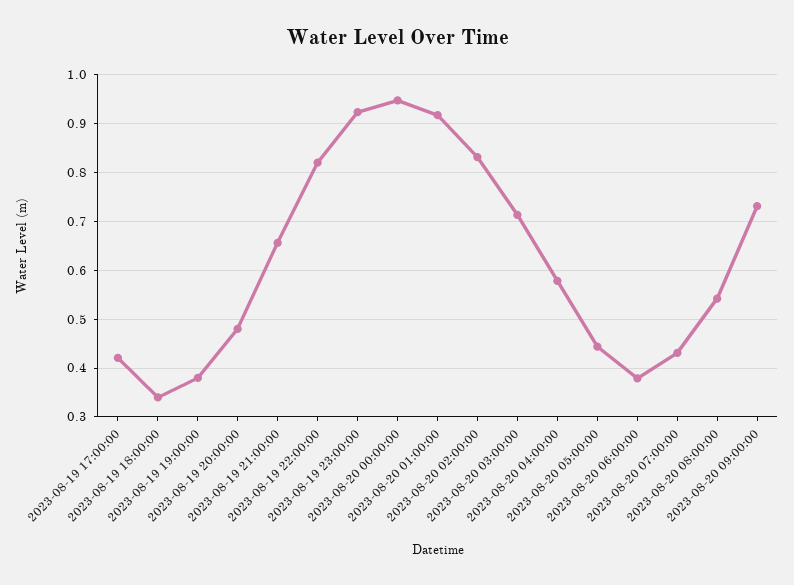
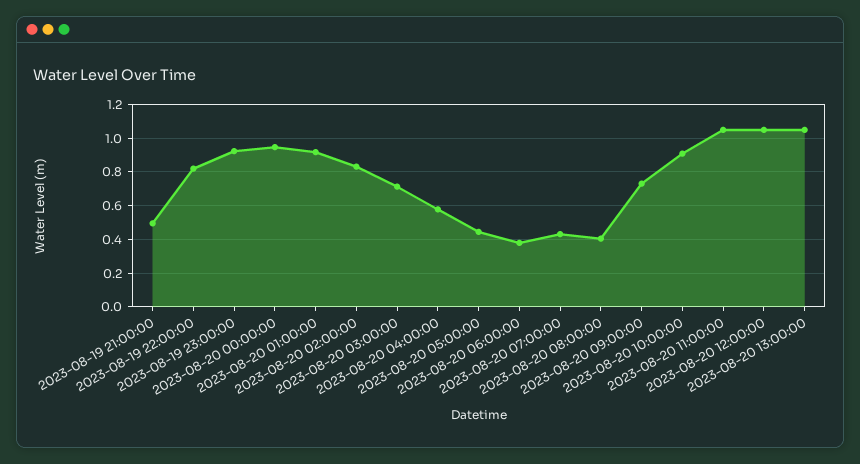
2023-08-19 17:00:00: 0.42 -> none
2023-08-19 18:00:00: 0.34 -> none
2023-08-19 19:00:00: 0.38 -> none
2023-08-19 20:00:00: 0.48 -> none
2023-08-19 21:00:00: 0.66 -> 0.5
2023-08-20 08:00:00: 0.54 -> 0.4
2023-08-20 10:00:00: none -> 0.9
2023-08-20 11:00:00: none -> 1.05
2023-08-20 12:00:00: none -> 1.05
2023-08-20 13:00:00: none -> 1.05

